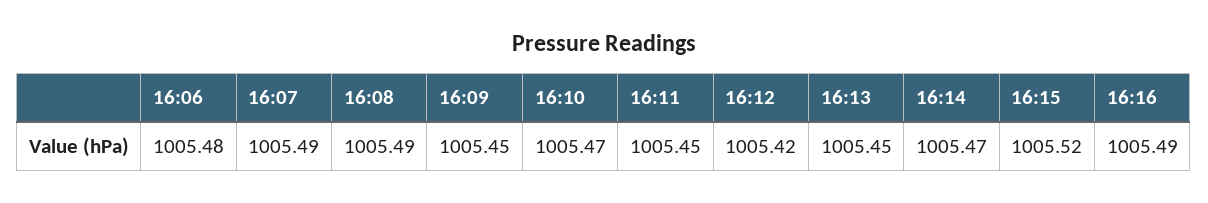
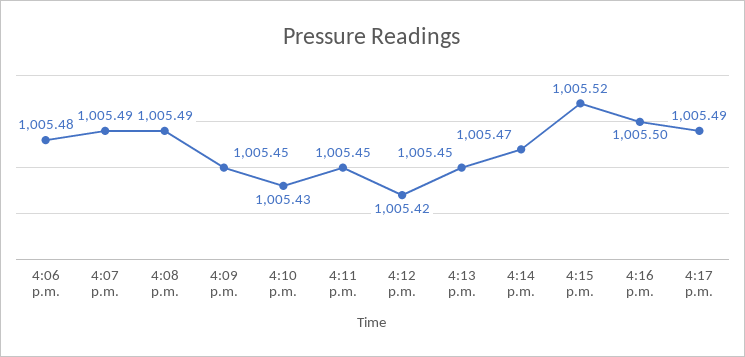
16:10: 1005.47 -> 1005.43
16:16: 1005.49 -> 1005.5
4:17 p.m.: none -> 1005.49

